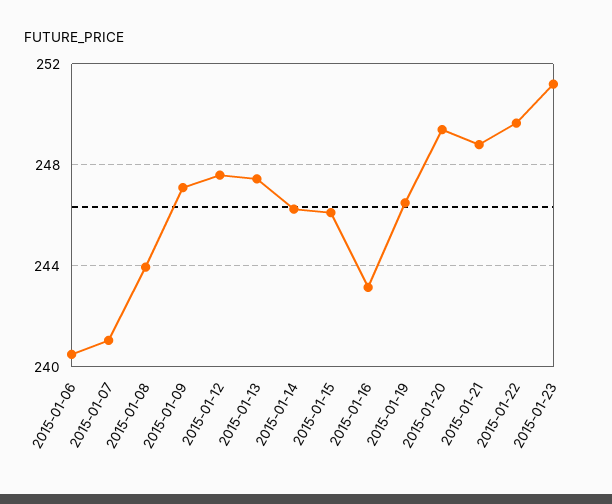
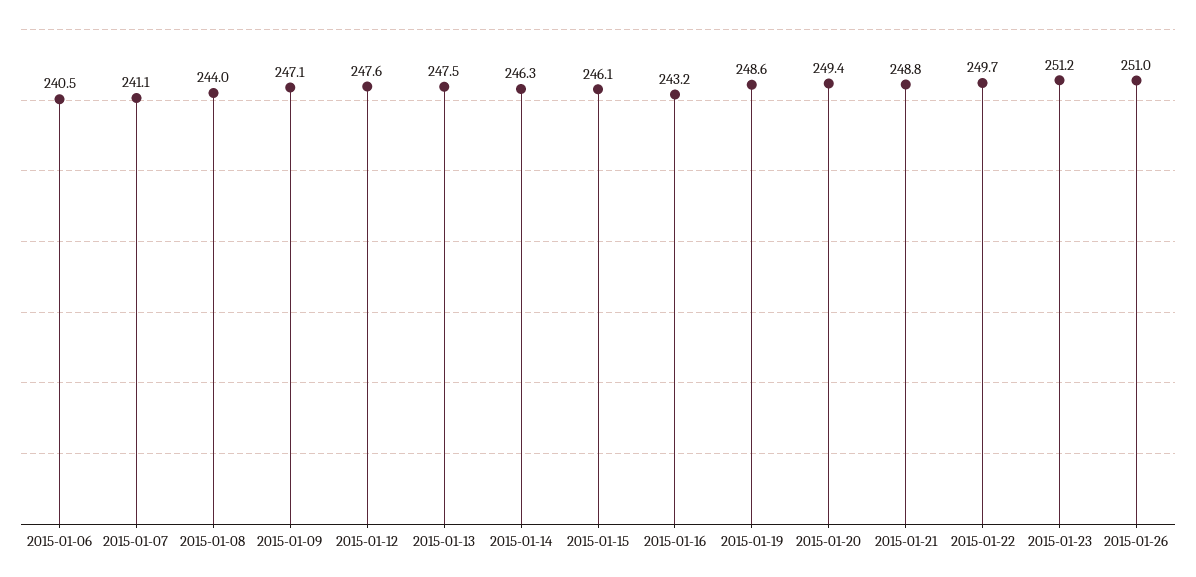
2015-01-19: 246.5 -> 248.6
2015-01-26: none -> 251

